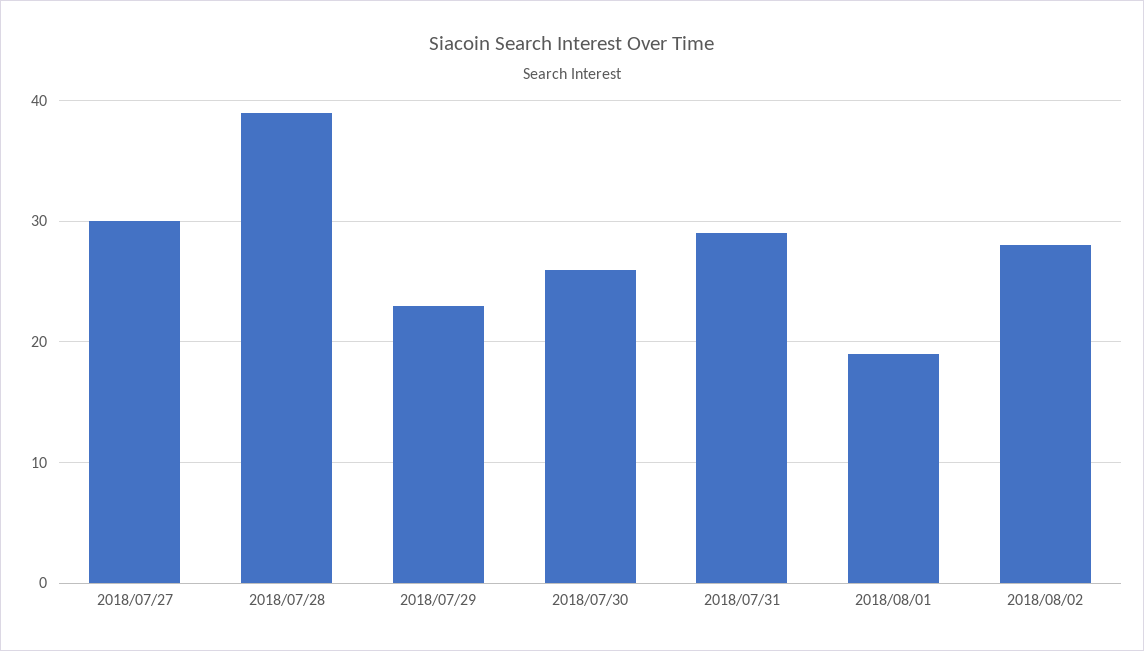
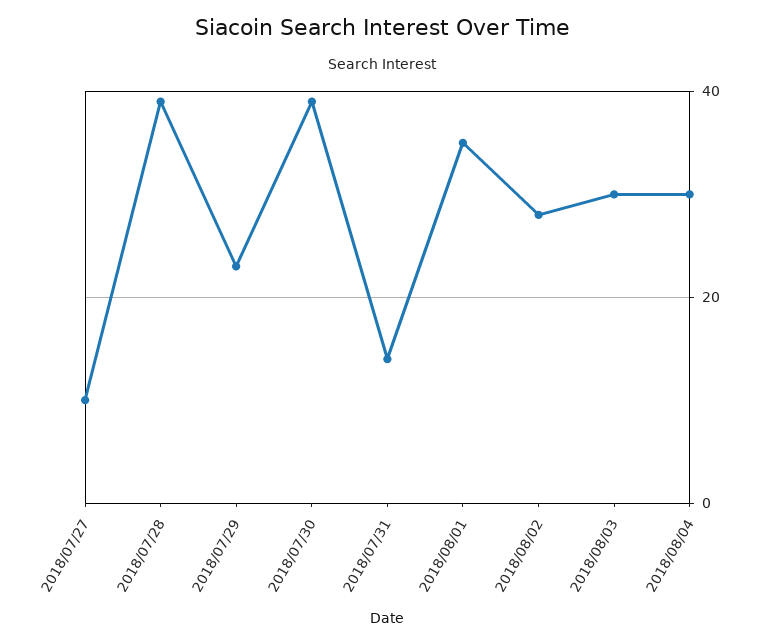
2018/07/27: 30 -> 10
2018/07/30: 26 -> 40
2018/07/31: 29 -> 15
2018/08/01: 19 -> 35
2018/08/03: none -> 30
2018/08/04: none -> 30

